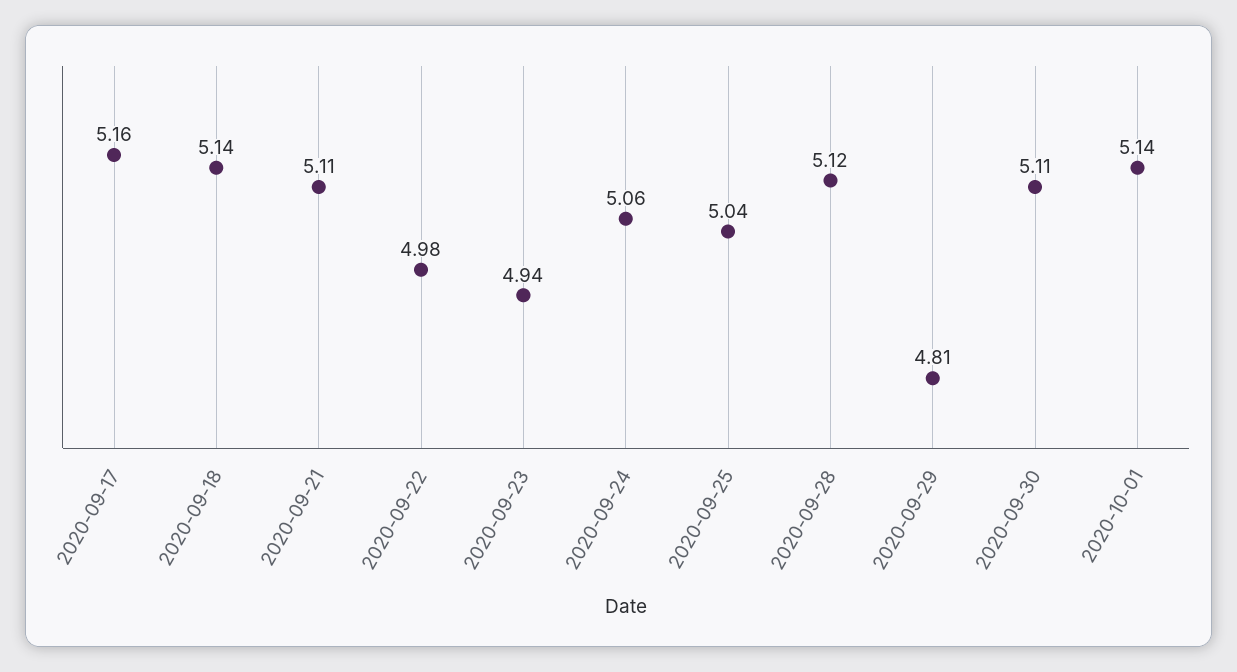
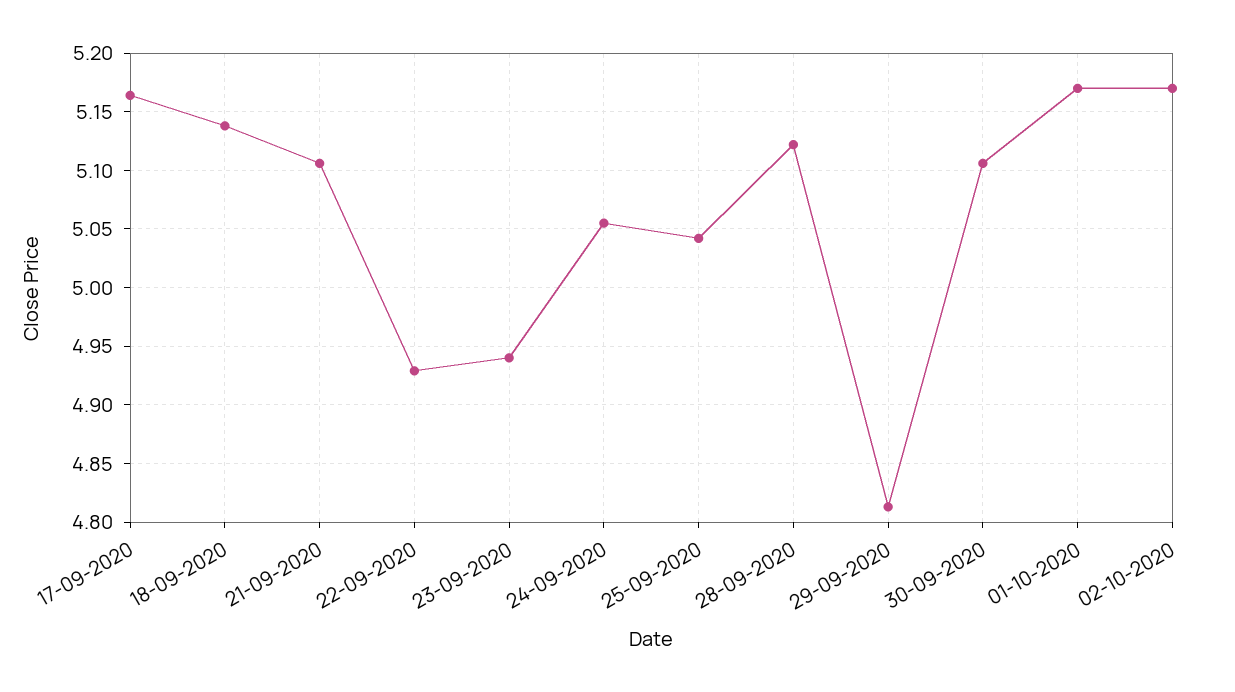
2020-09-22: 4.98 -> 4.93
2020-10-01: 5.14 -> 5.17
02-10-2020: none -> 5.17

